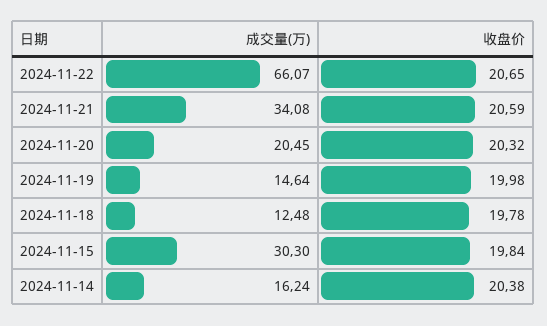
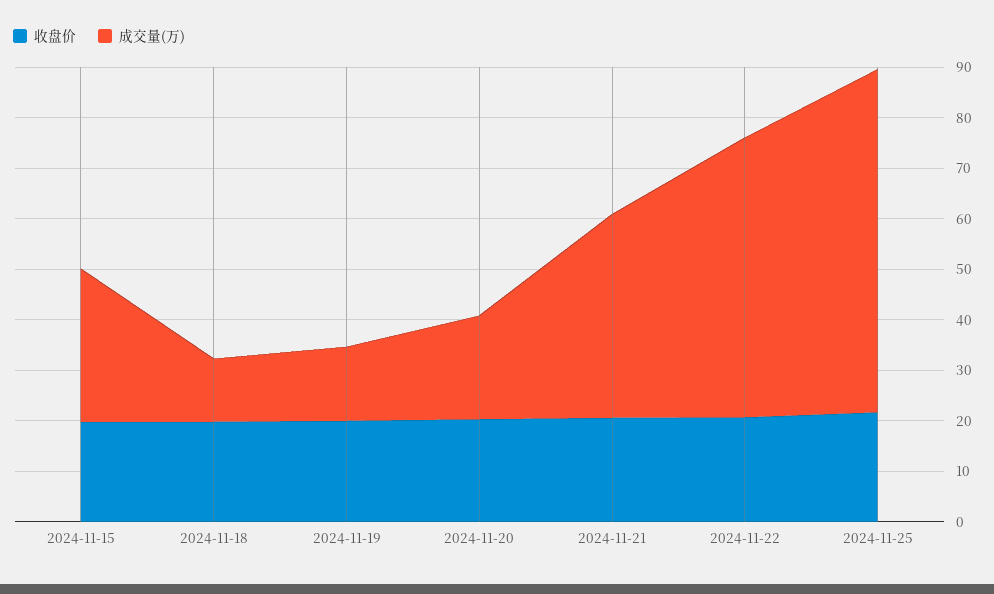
成交量(万), 2024-11-22: 66.07 -> 56
成交量(万), 2024-11-21: 34.08 -> 40
成交量(万), 2024-11-14: 16.24 -> none
收盘价, 2024-11-14: 20.38 -> none
收盘价, 2024-11-25: none -> 22
成交量(万), 2024-11-25: none -> 68

